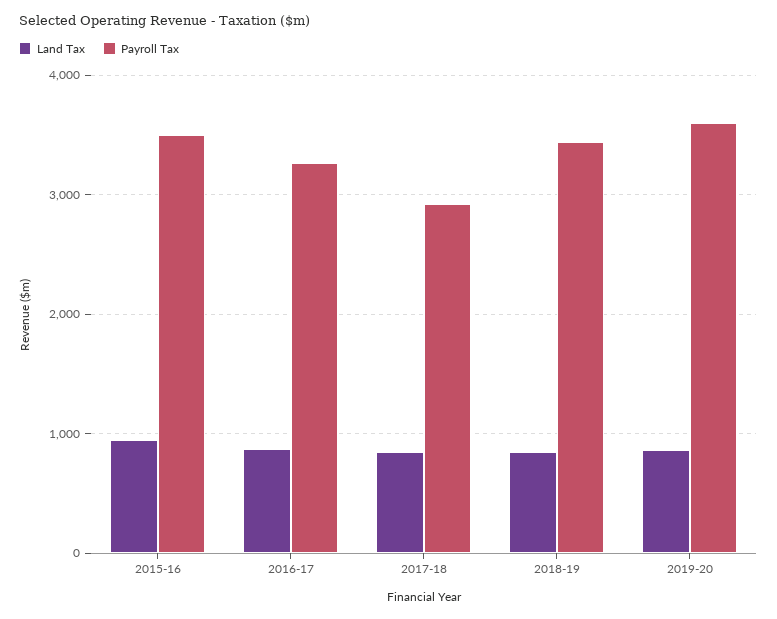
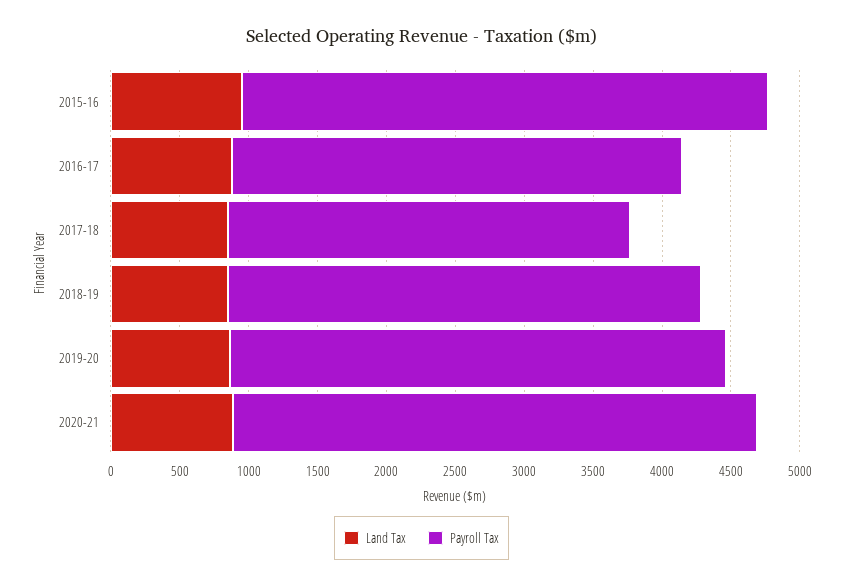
Payroll Tax, 2015-16: 3500 -> 3800
Land Tax, 2020-21: none -> 900
Payroll Tax, 2020-21: none -> 3800

